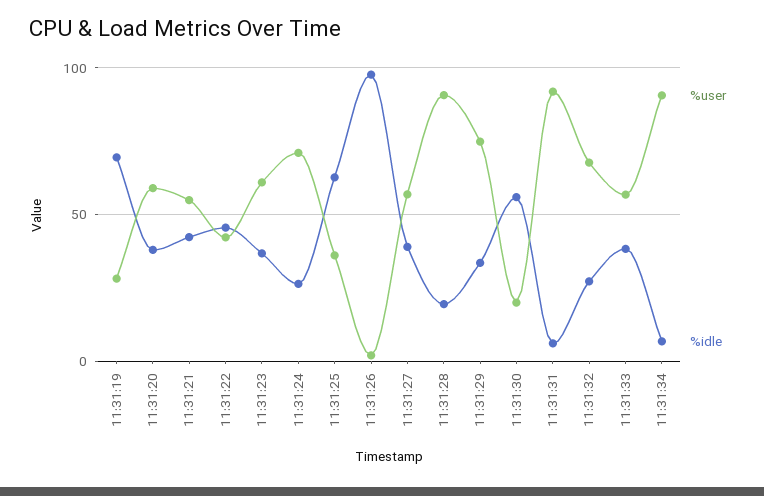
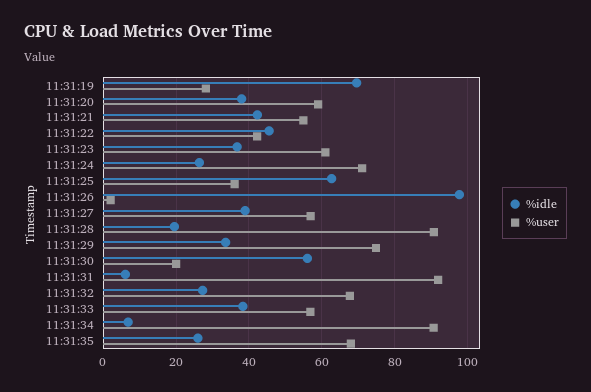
%idle, 11:31:35: none -> 26
%user, 11:31:35: none -> 68

